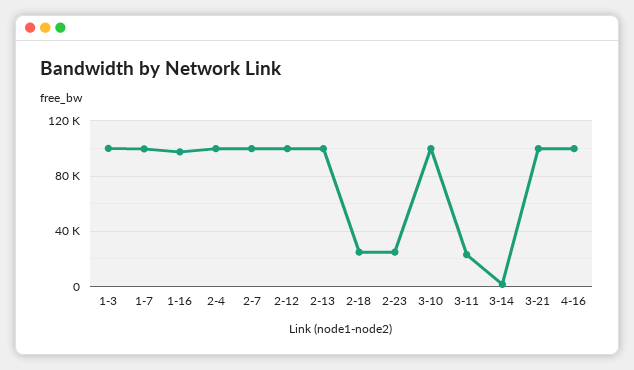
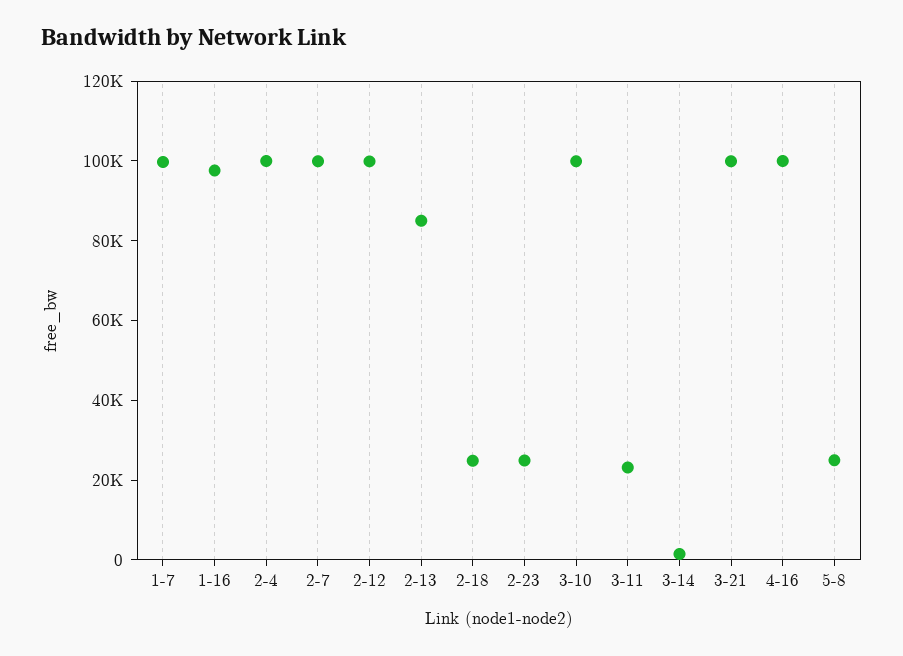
1-3: 100000 -> none
2-13: 100000 -> 85000
5-8: none -> 25000

